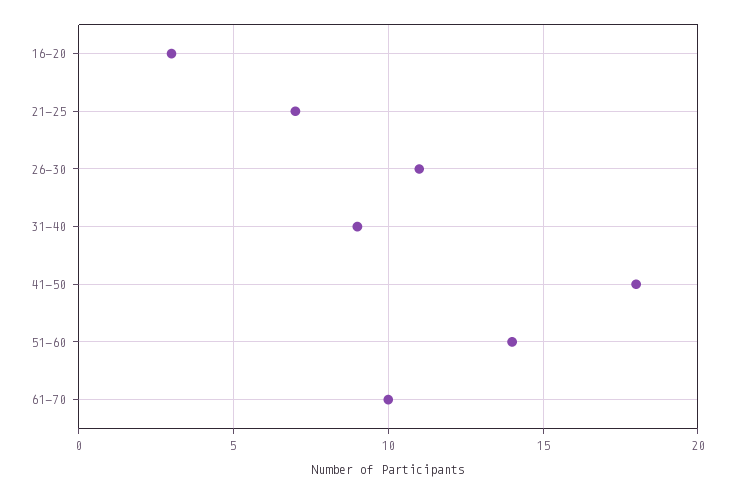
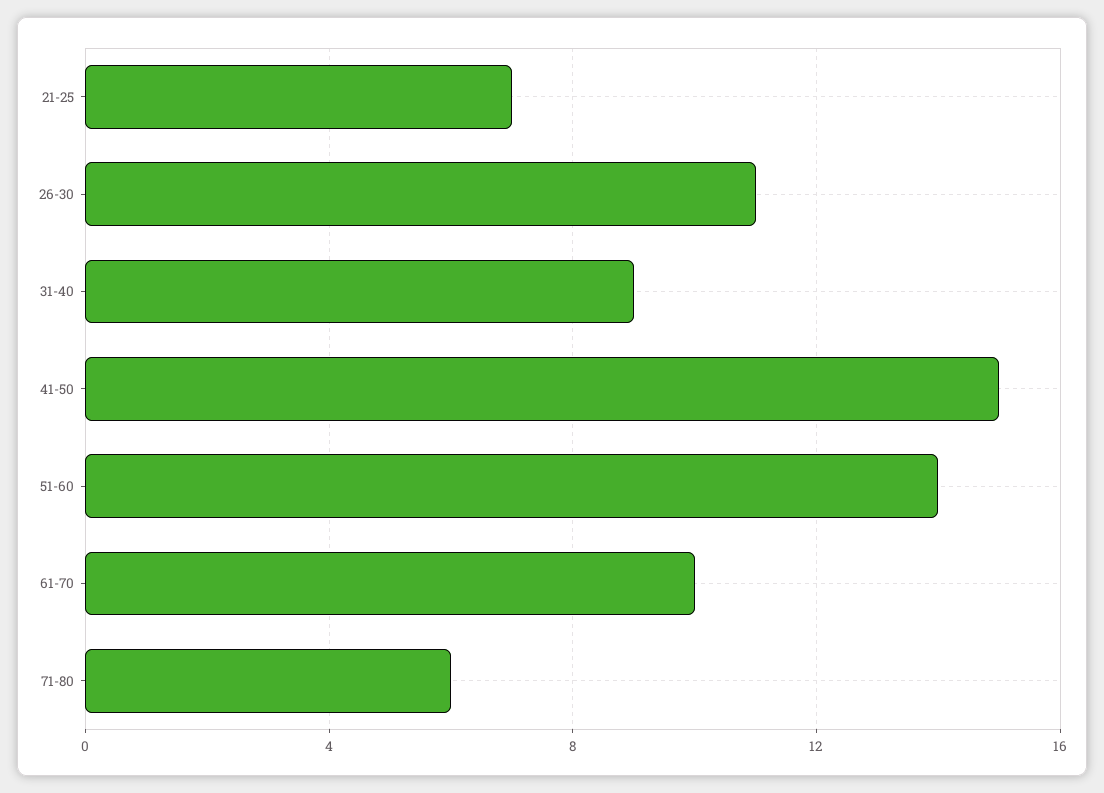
16-20: 3 -> none
41-50: 18 -> 15
71-80: none -> 6

